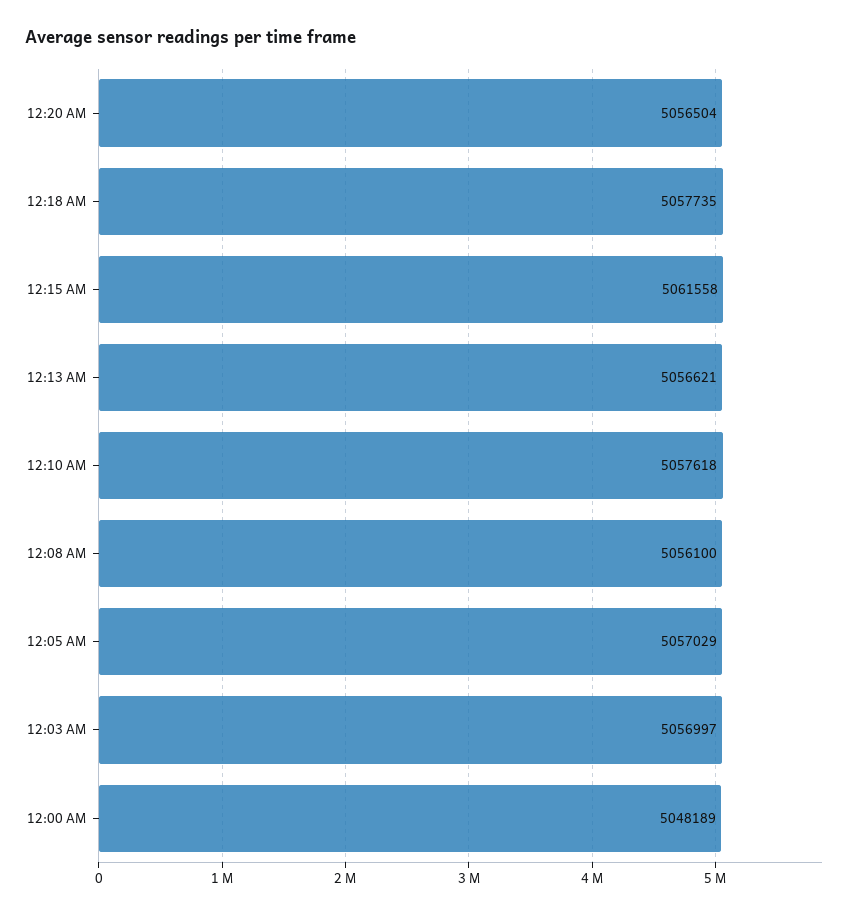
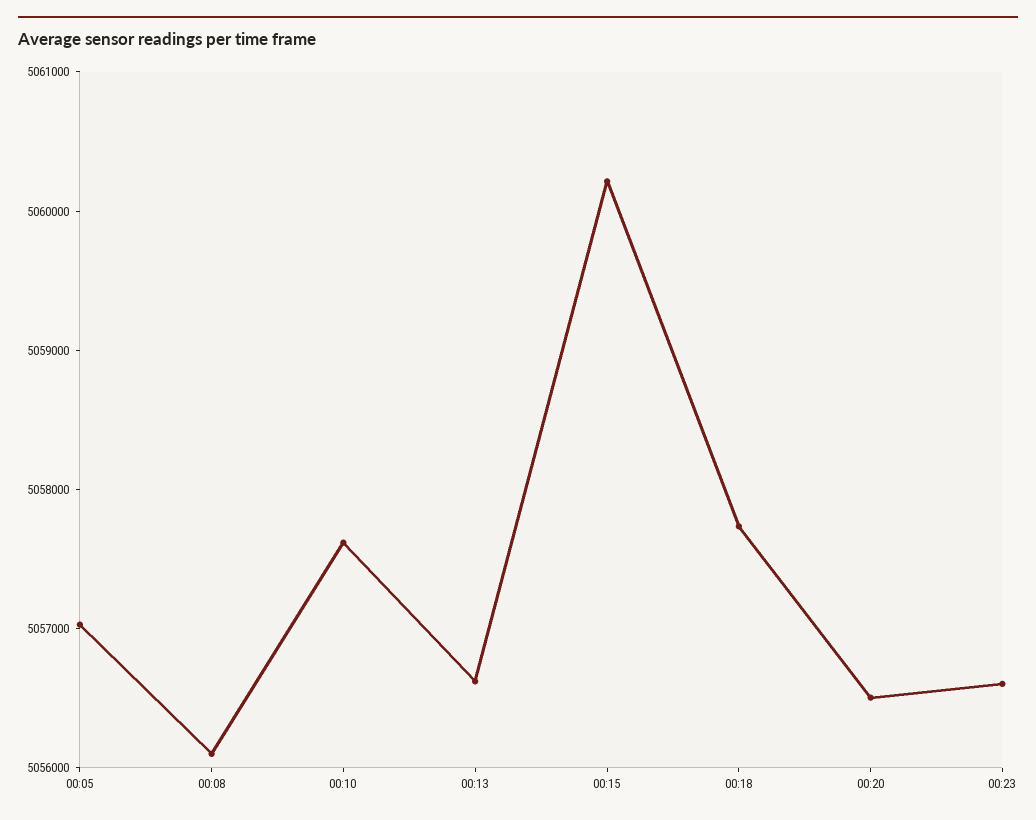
12:15 AM: 5061558 -> 5060200
12:03 AM: 5056997 -> none
12:00 AM: 5048189 -> none
00:23: none -> 5056600

